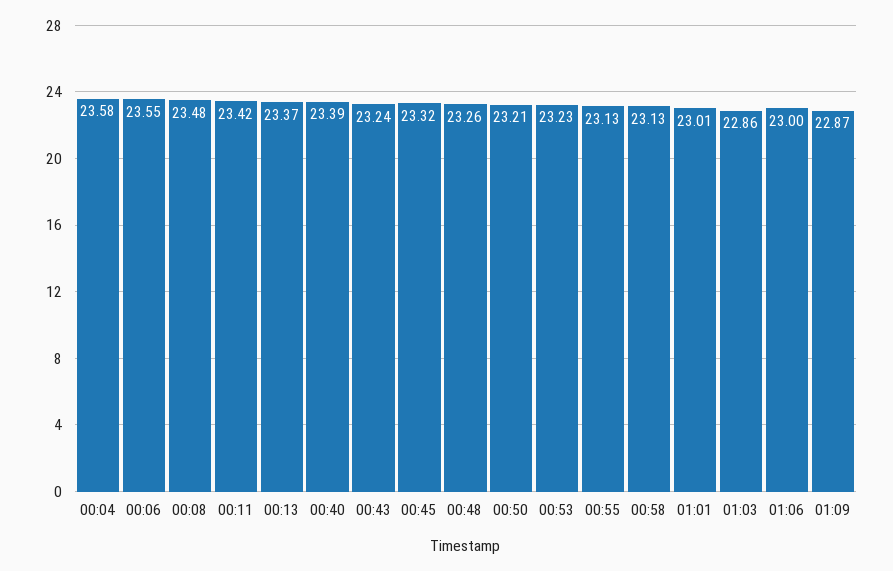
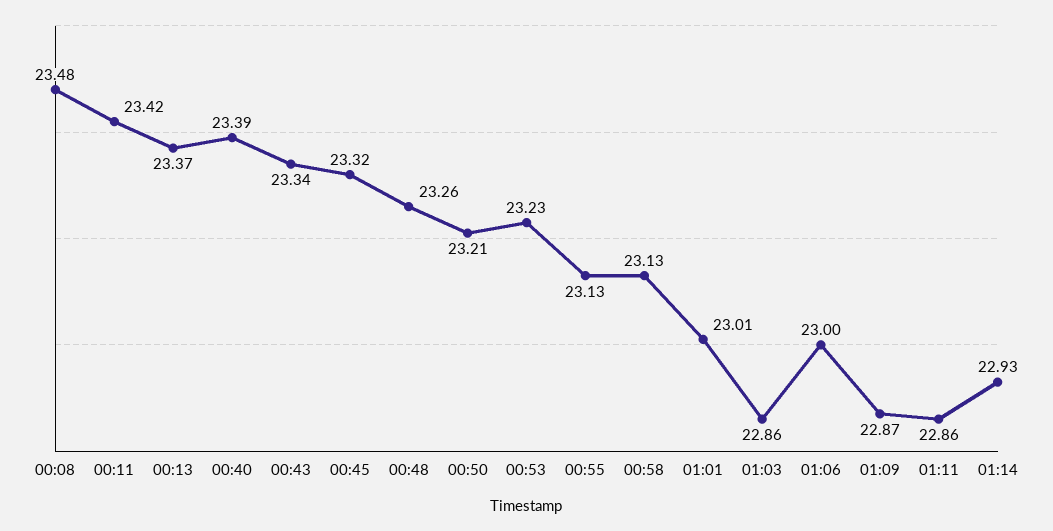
00:04: 23.58 -> none
00:06: 23.55 -> none
00:43: 23.24 -> 23.34
01:11: none -> 22.86
01:14: none -> 22.93

